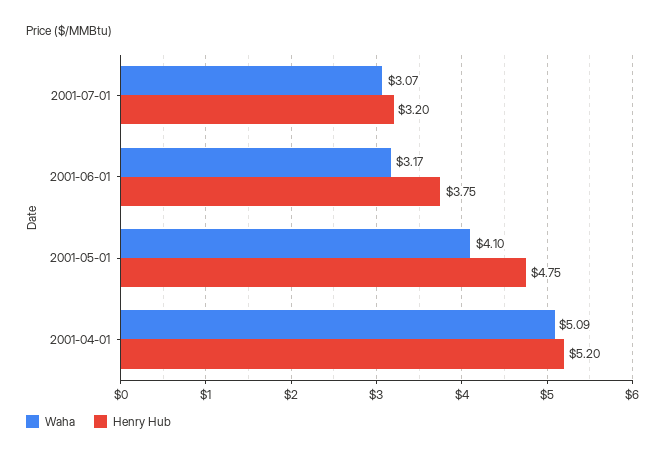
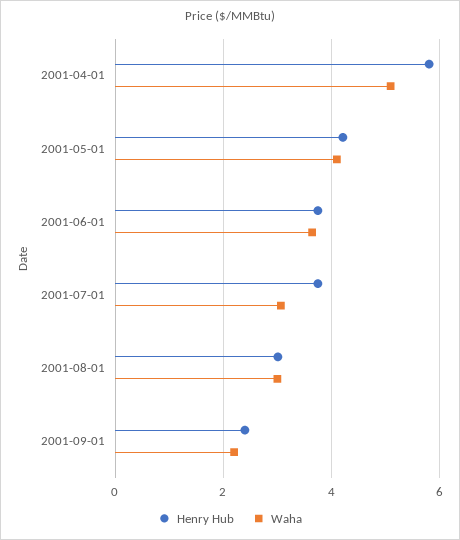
Henry Hub, 2001-07-01: 3.2 -> 3.8
Waha, 2001-06-01: 3.17 -> 3.6
Henry Hub, 2001-05-01: 4.75 -> 4.2
Henry Hub, 2001-04-01: 5.2 -> 5.8
Henry Hub, 2001-08-01: none -> 3
Waha, 2001-08-01: none -> 3
Henry Hub, 2001-09-01: none -> 2.4
Waha, 2001-09-01: none -> 2.2

